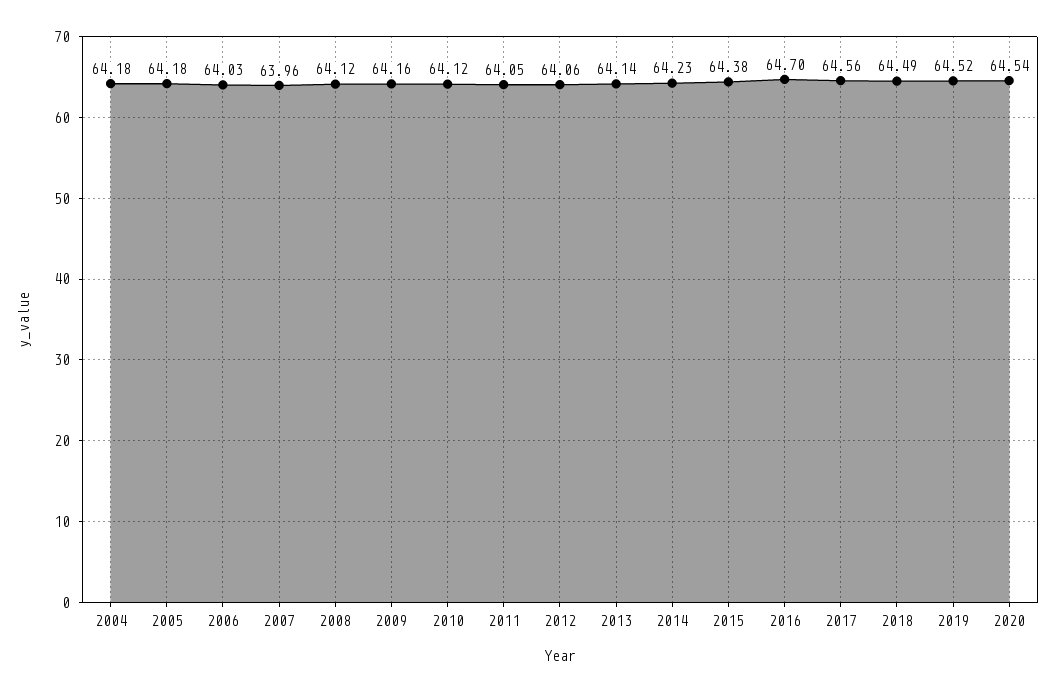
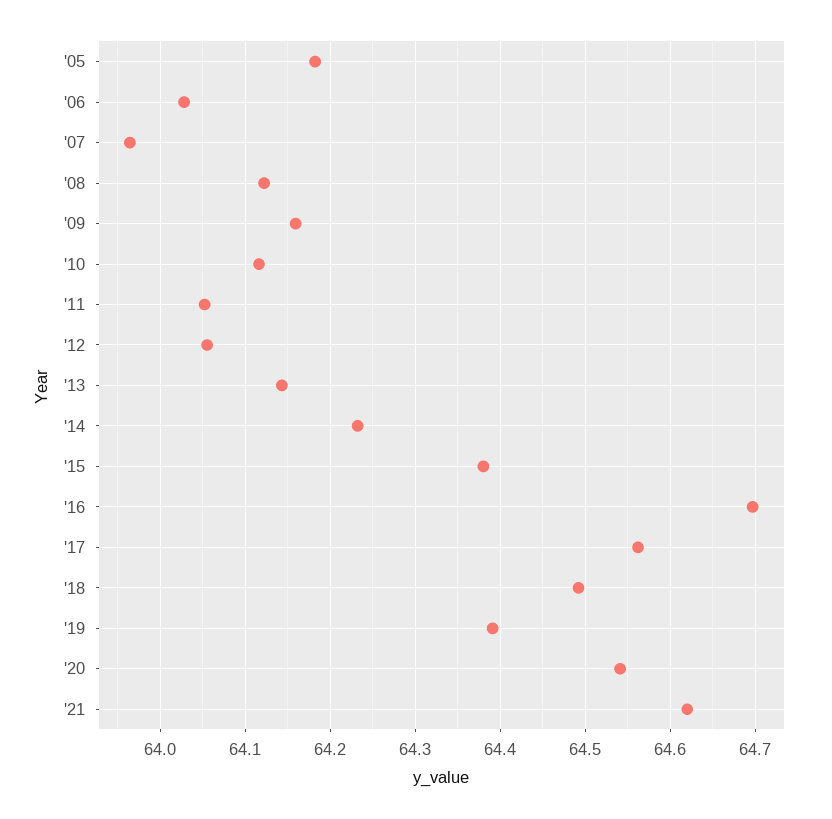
2004: 64.18 -> none
2019: 64.52 -> 64.39
'21: none -> 64.62

